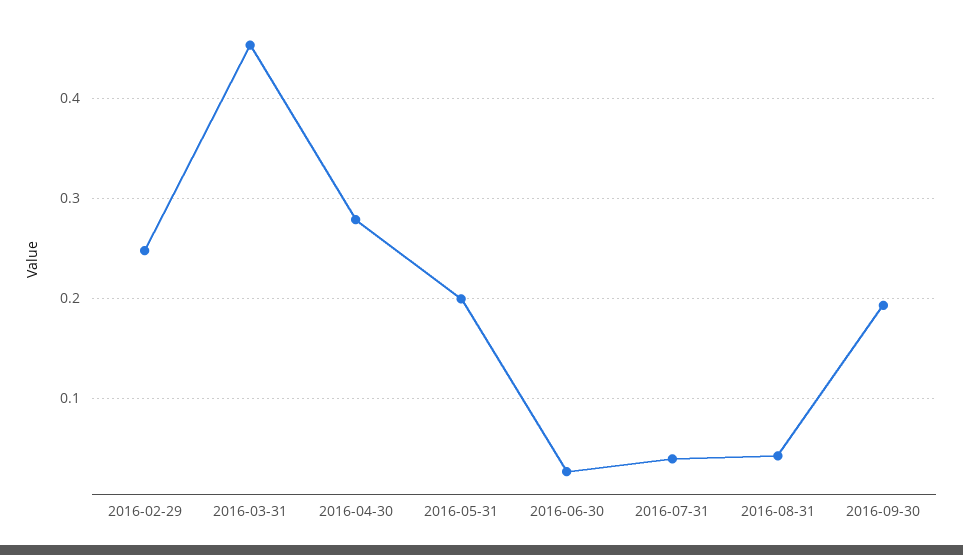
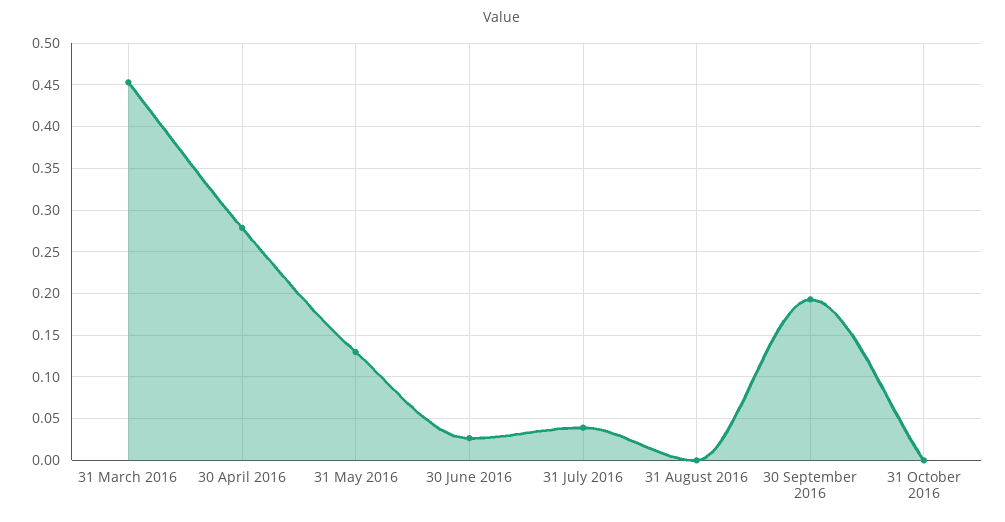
2016-02-29: 0.25 -> none
2016-05-31: 0.2 -> 0.13
2016-08-31: 0.04 -> 0
31 October 2016: none -> 0

